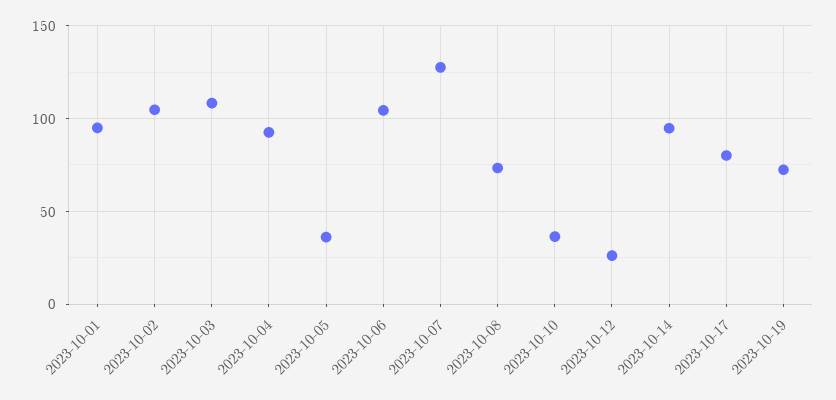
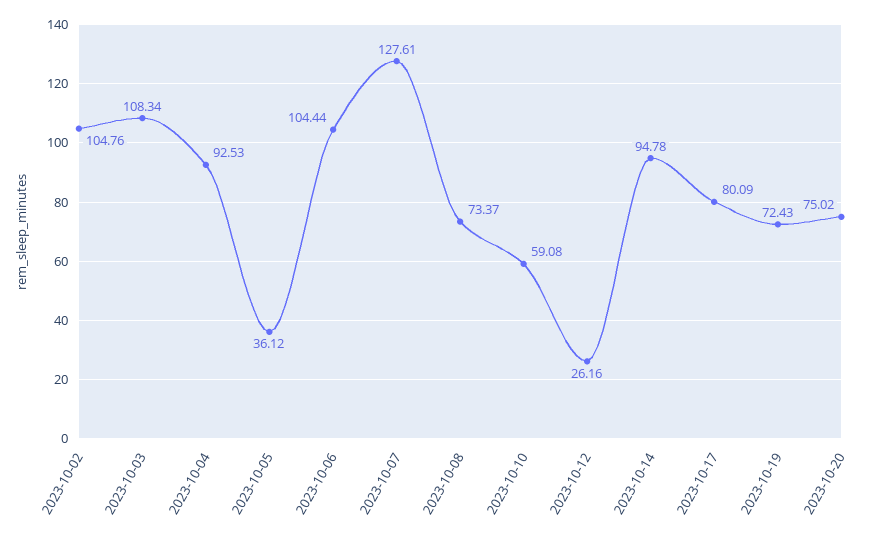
2023-10-01: 95 -> none
2023-10-10: 35 -> 59.08
2023-10-20: none -> 75.02

